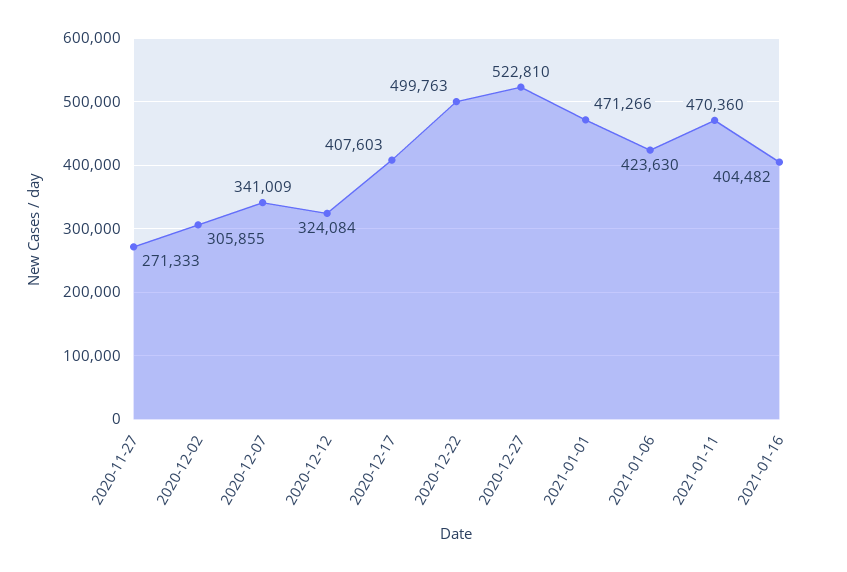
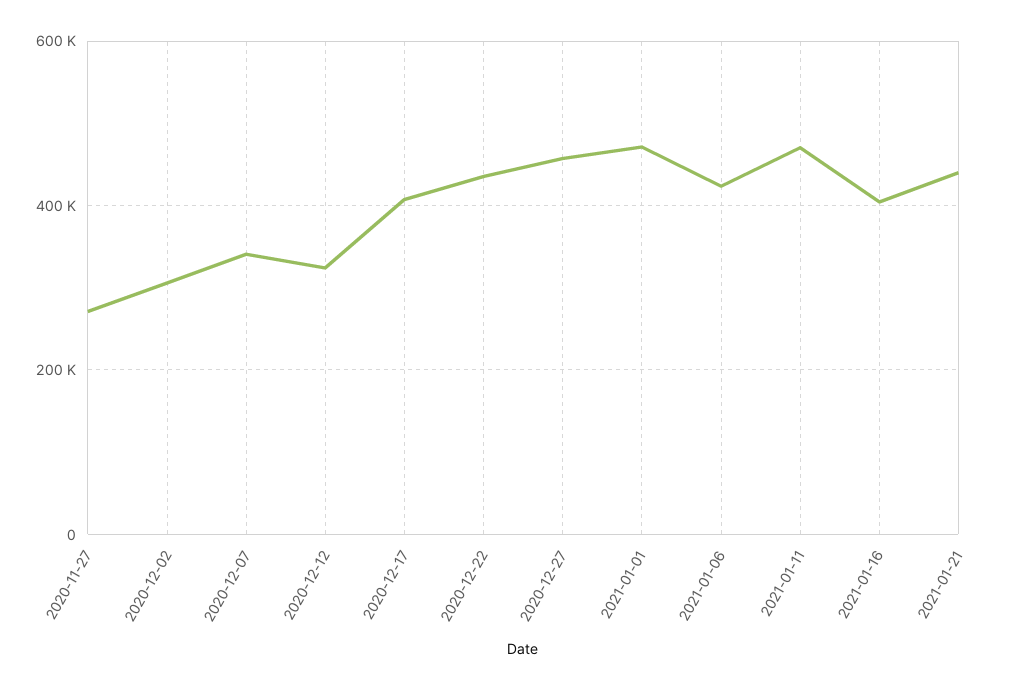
2020-12-22: 499763 -> 440000
2020-12-27: 522810 -> 460000
2021-01-21: none -> 440000

